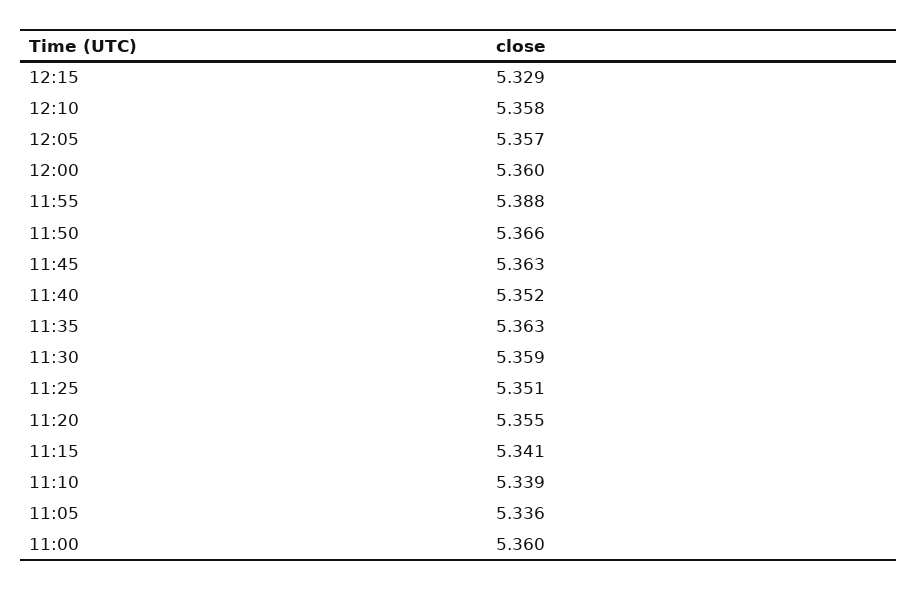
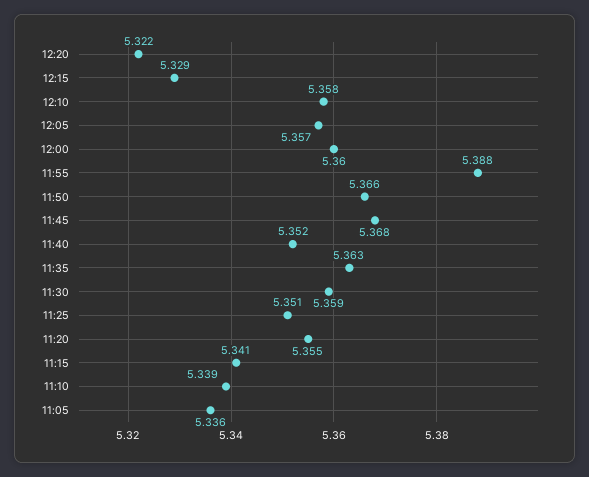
11:45: 5.363 -> 5.368
11:00: 5.36 -> none
12:20: none -> 5.322

